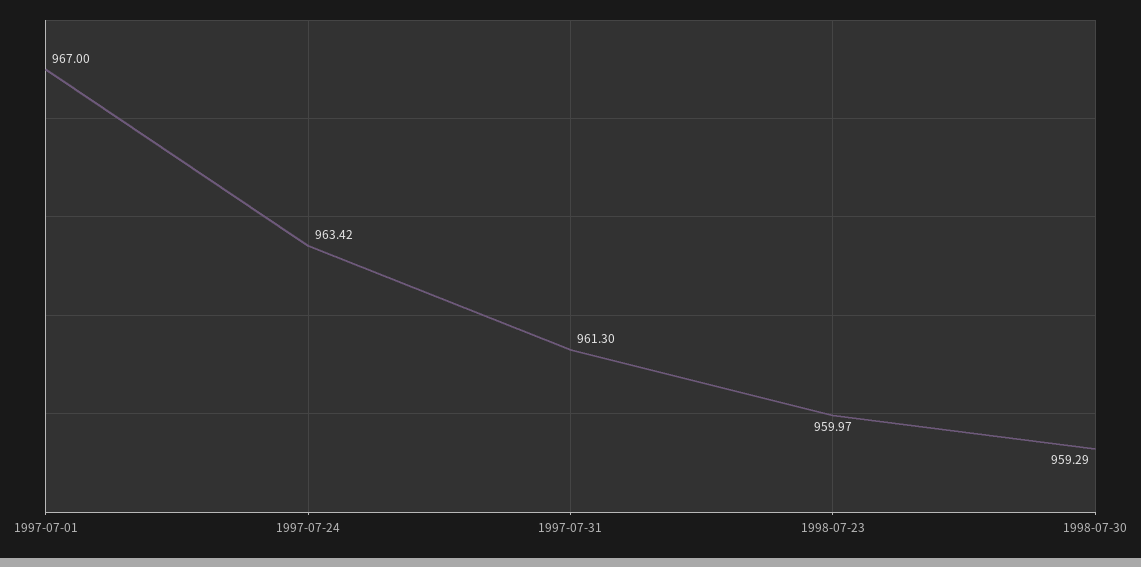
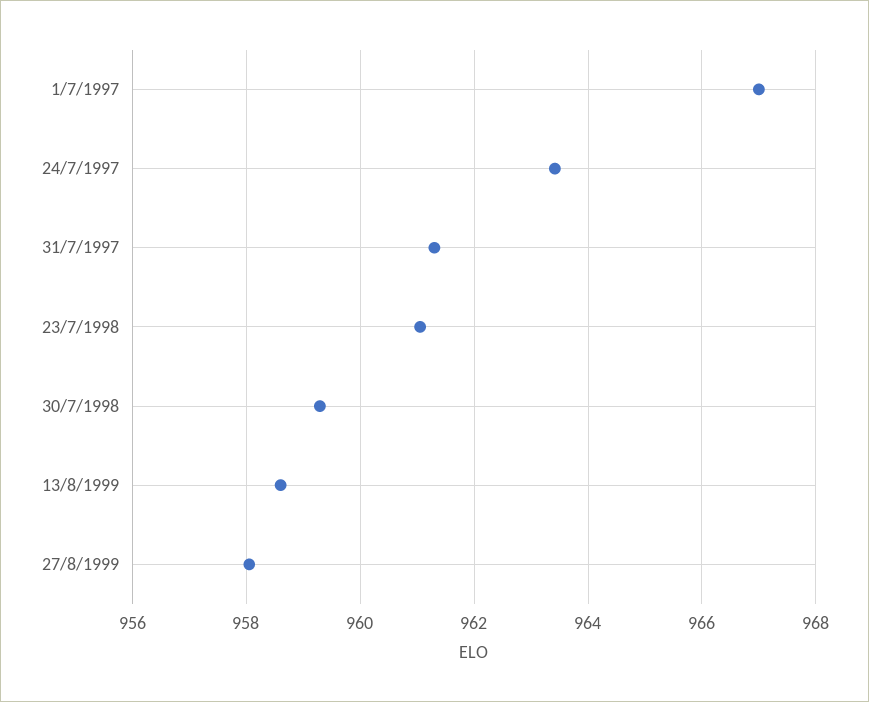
1998-07-23: 959.97 -> 961
13/8/1999: none -> 958.6
27/8/1999: none -> 958

